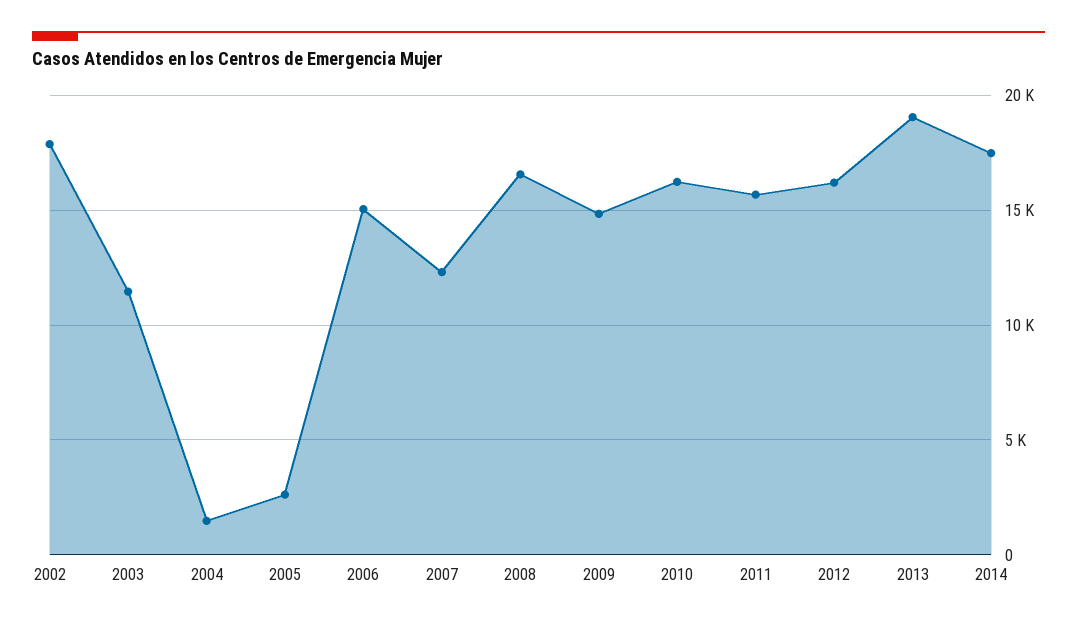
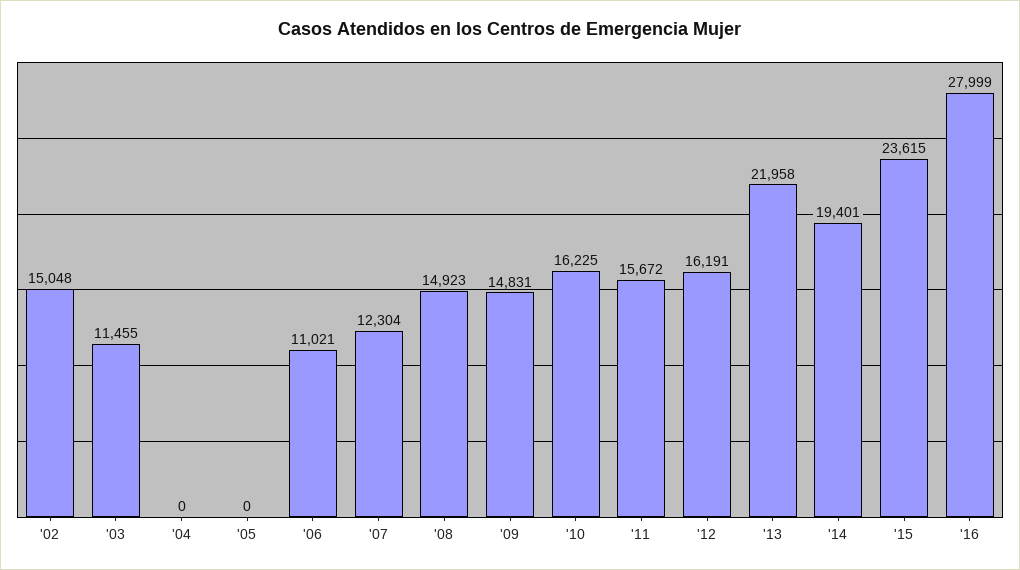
2002: 18000 -> 15048
2004: 1500 -> 0
2005: 2500 -> 0
2006: 15000 -> 11021
2008: 16500 -> 14923
2013: 19000 -> 21958
2014: 17500 -> 19401
'15: none -> 23615
'16: none -> 27999

